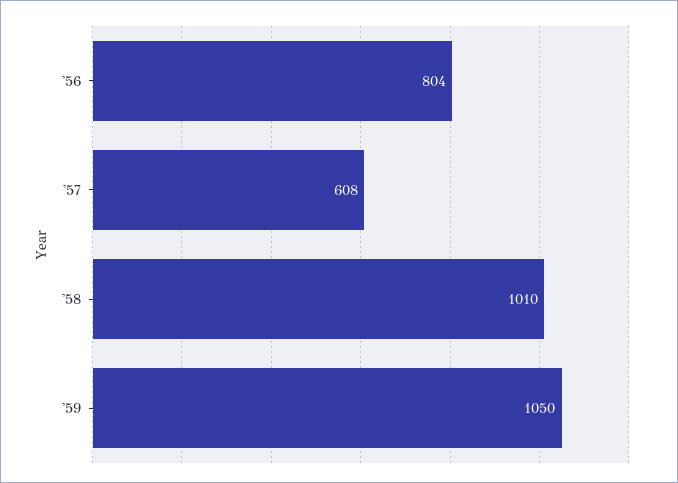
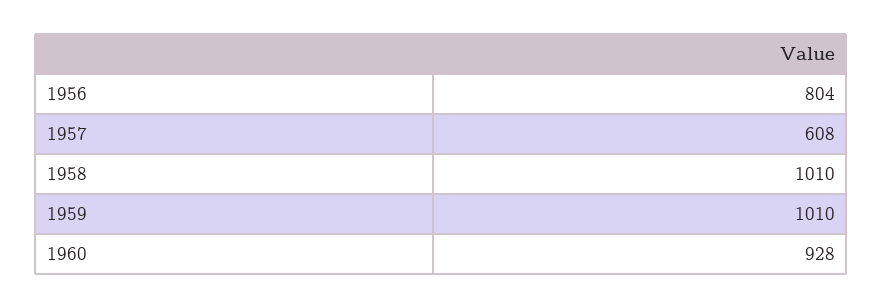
'59: 1050 -> 1010
1960: none -> 928

